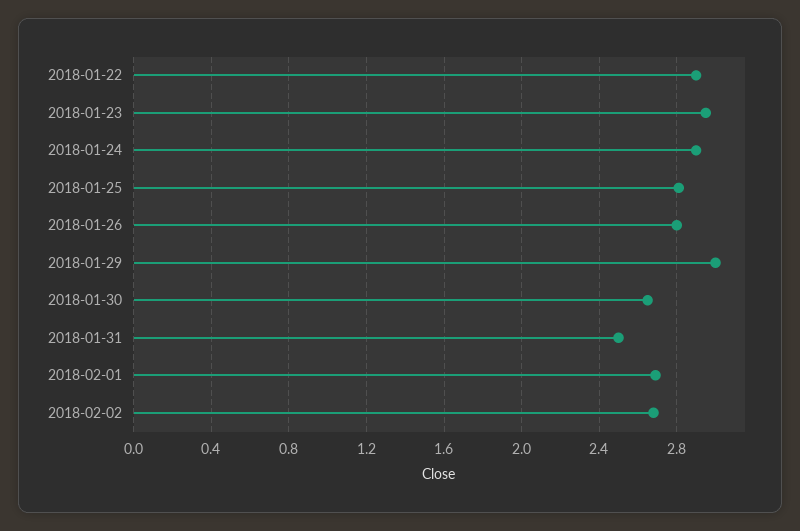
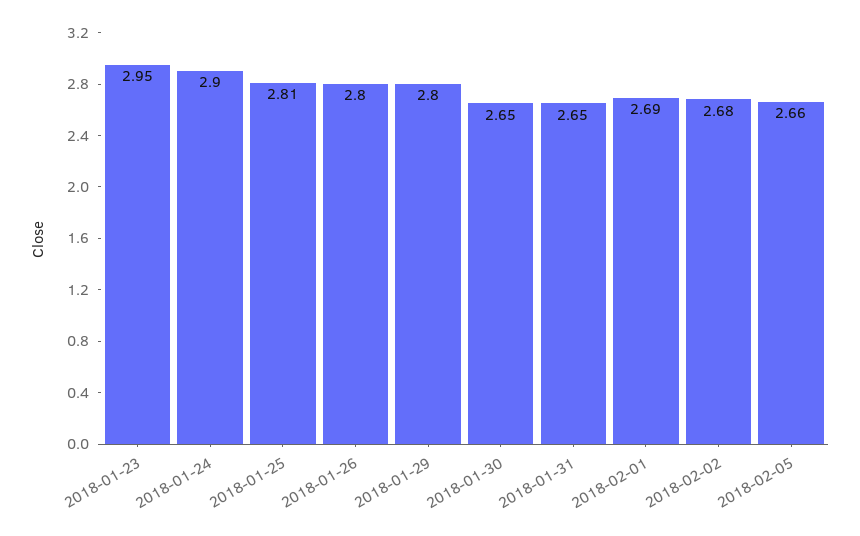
2018-01-22: 2.9 -> none
2018-01-29: 3 -> 2.8
2018-01-31: 2.5 -> 2.65
2018-02-05: none -> 2.66

